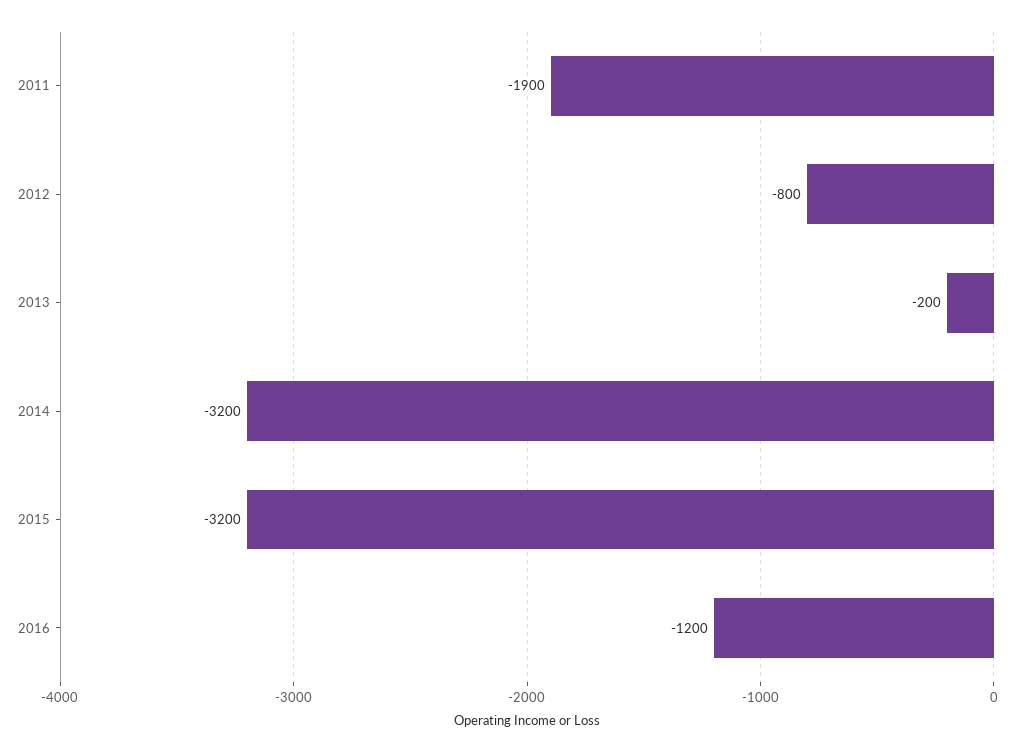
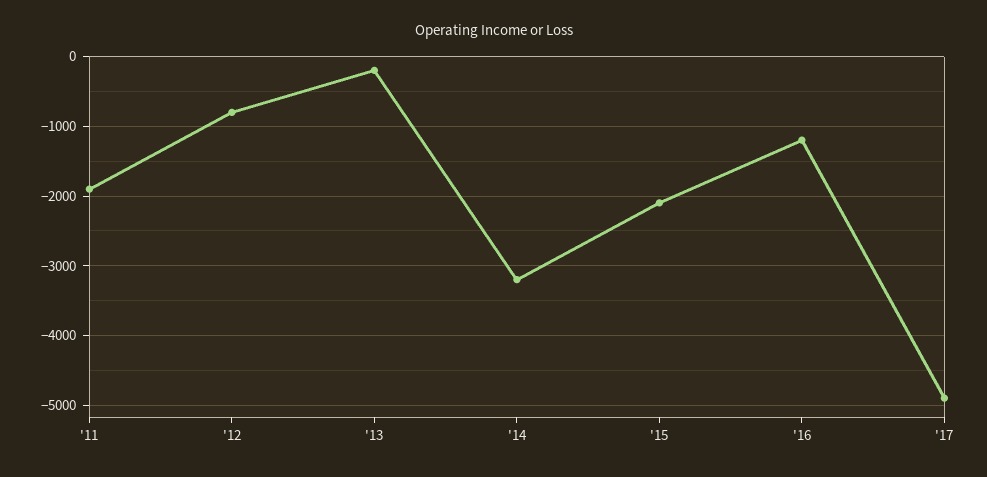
2015: -3200 -> -2100
'17: none -> -4900

